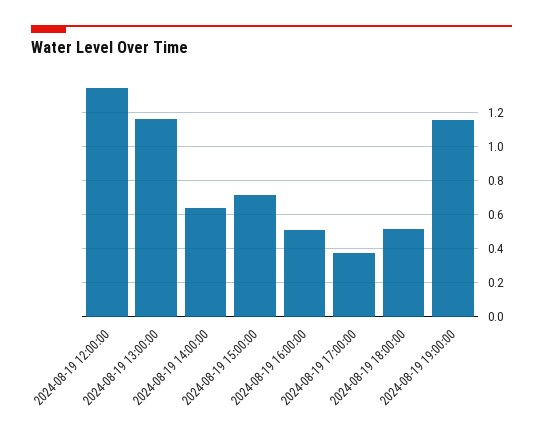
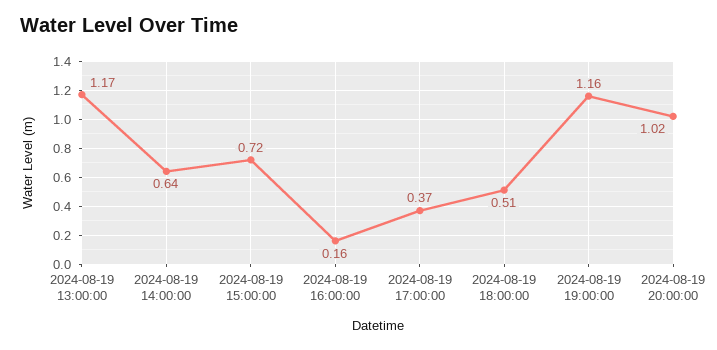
2024-08-19 12:00:00: 1.35 -> none
2024-08-19 16:00:00: 0.5 -> 0.16
2024-08-19 20:00:00: none -> 1.02

